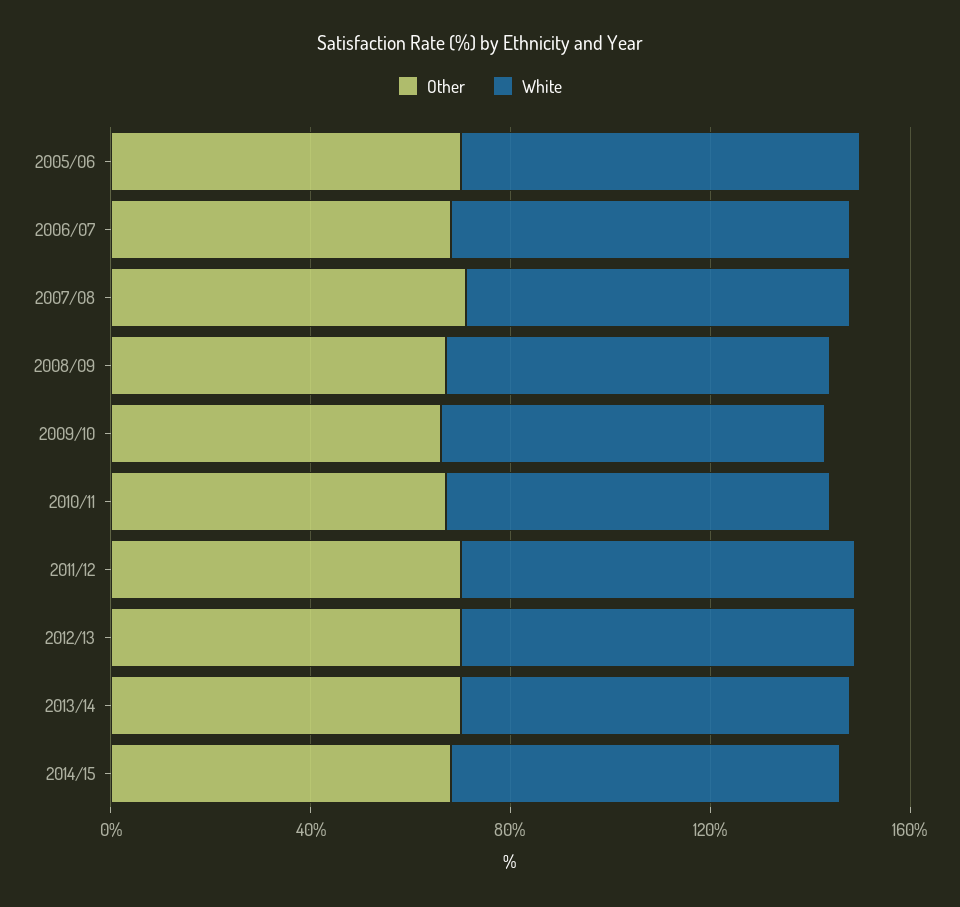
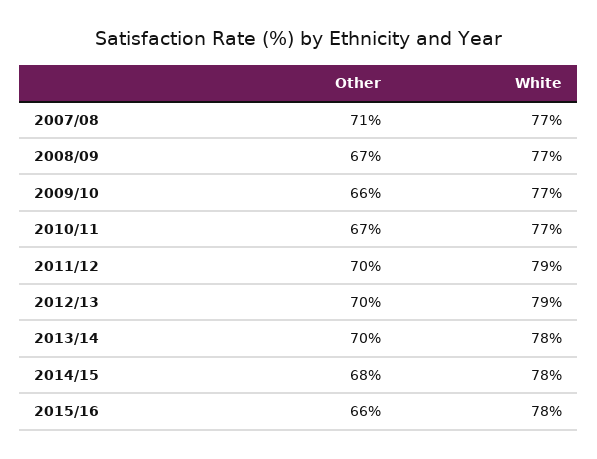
Other, 2005/06: 70 -> none
White, 2005/06: 80 -> none
Other, 2006/07: 70 -> none
White, 2006/07: 80 -> none
Other, 2015/16: none -> 66
White, 2015/16: none -> 78

